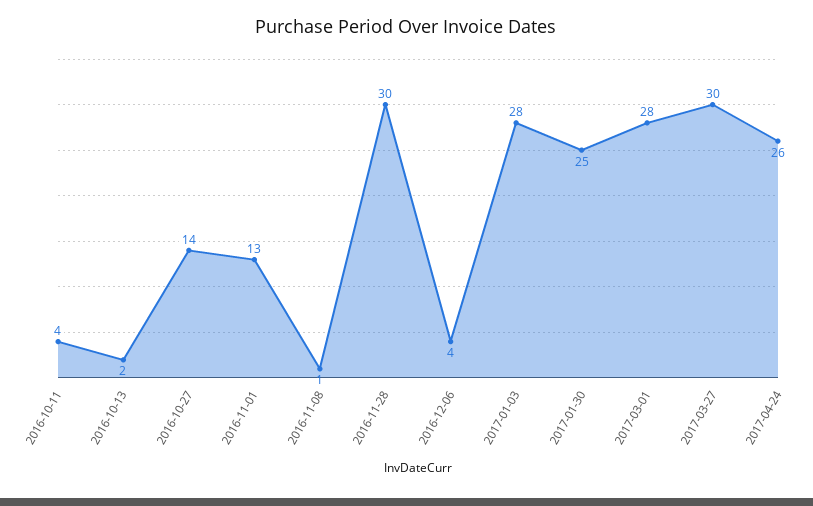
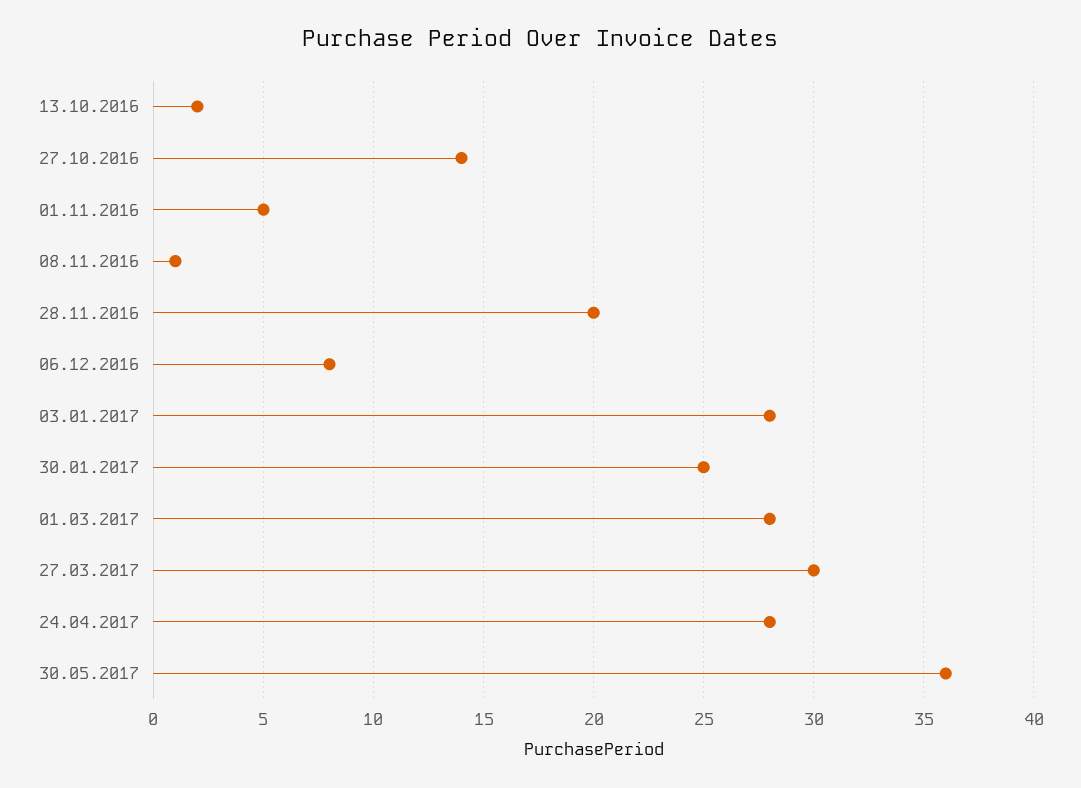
2016-10-11: 4 -> none
2016-11-01: 13 -> 5
2016-11-28: 30 -> 20
2016-12-06: 4 -> 8
2017-04-24: 26 -> 28
30.05.2017: none -> 36

